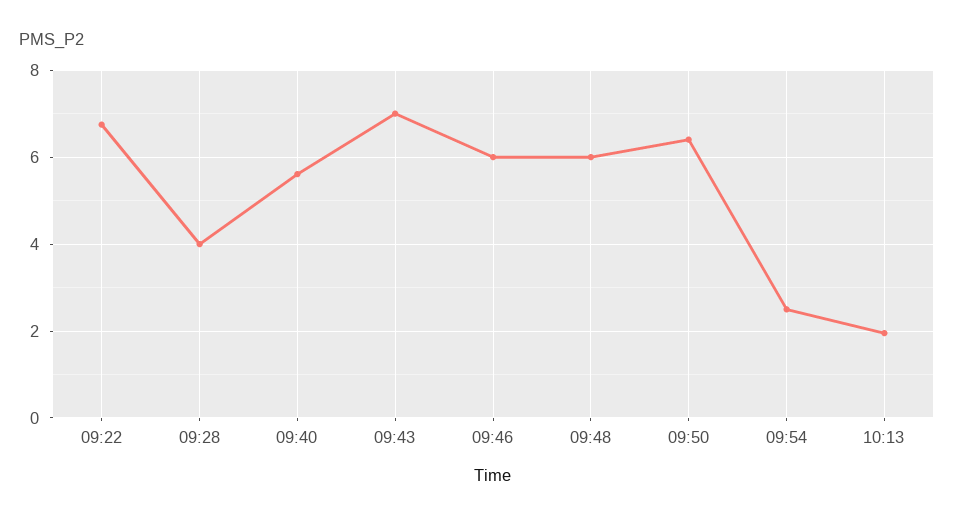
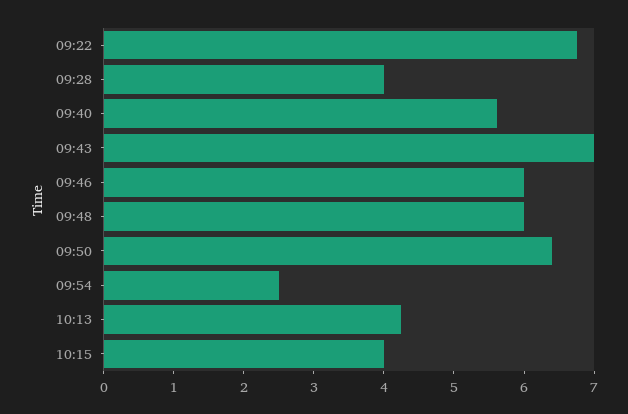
10:13: 2 -> 4.2
10:15: none -> 4

